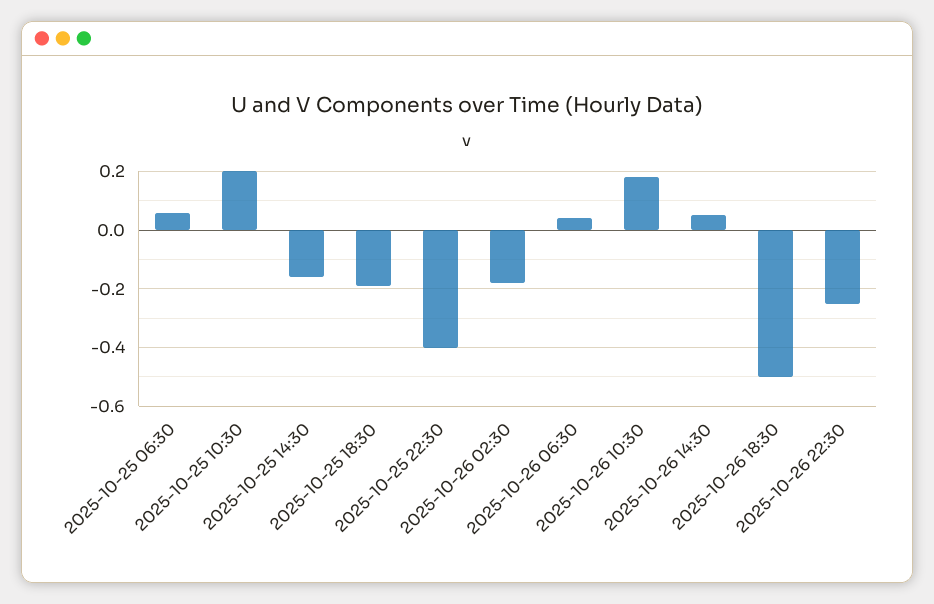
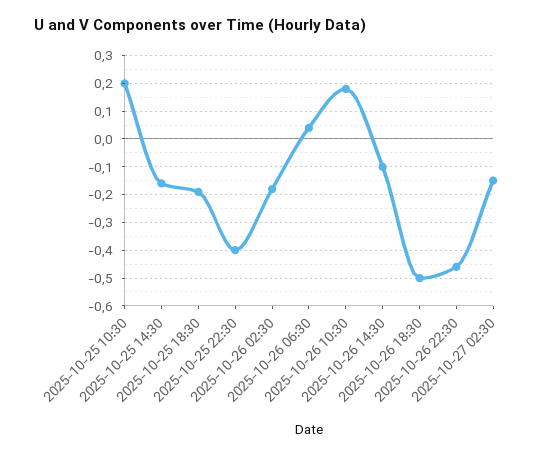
2025-10-25 06:30: 0.05 -> none
2025-10-26 14:30: 0.05 -> -0.1
2025-10-26 22:30: -0.25 -> -0.45
2025-10-27 02:30: none -> -0.15

